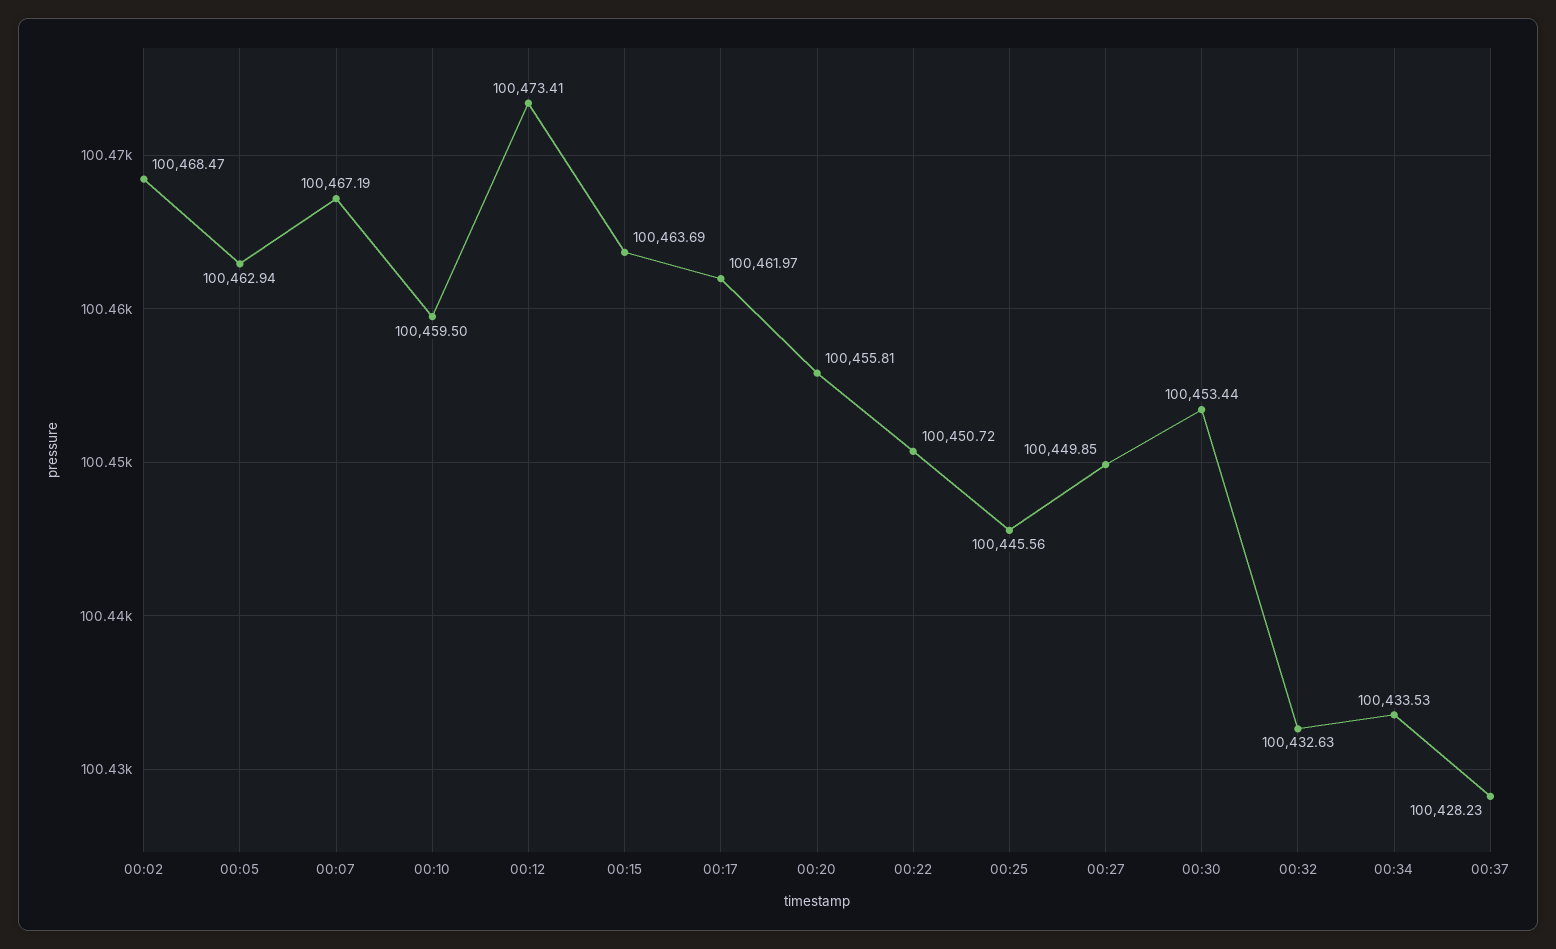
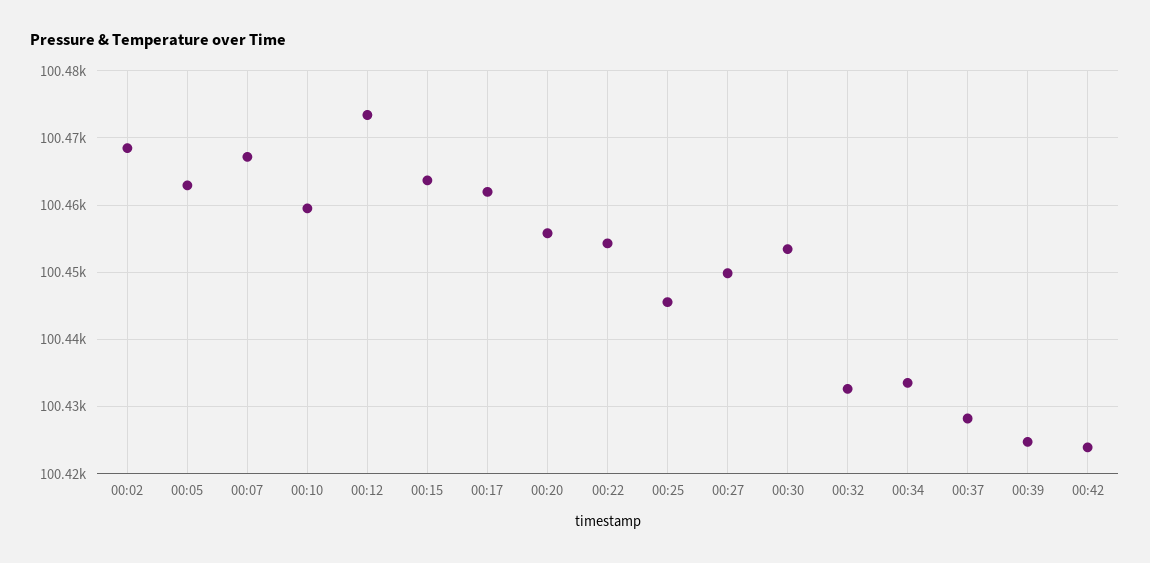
00:22: 100450.72 -> 100454
00:39: none -> 100425
00:42: none -> 100424

